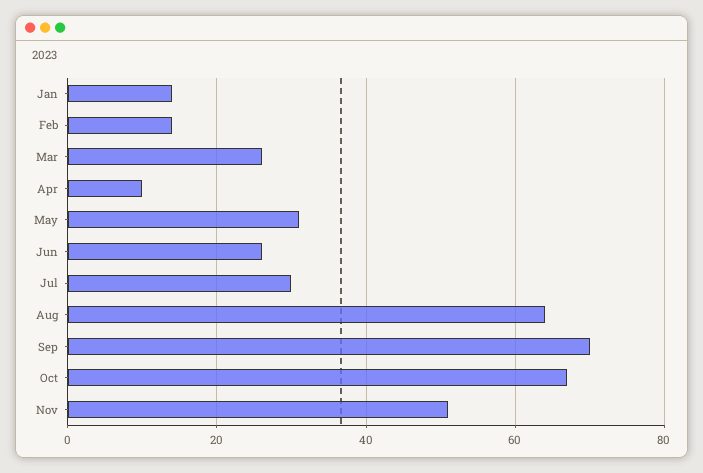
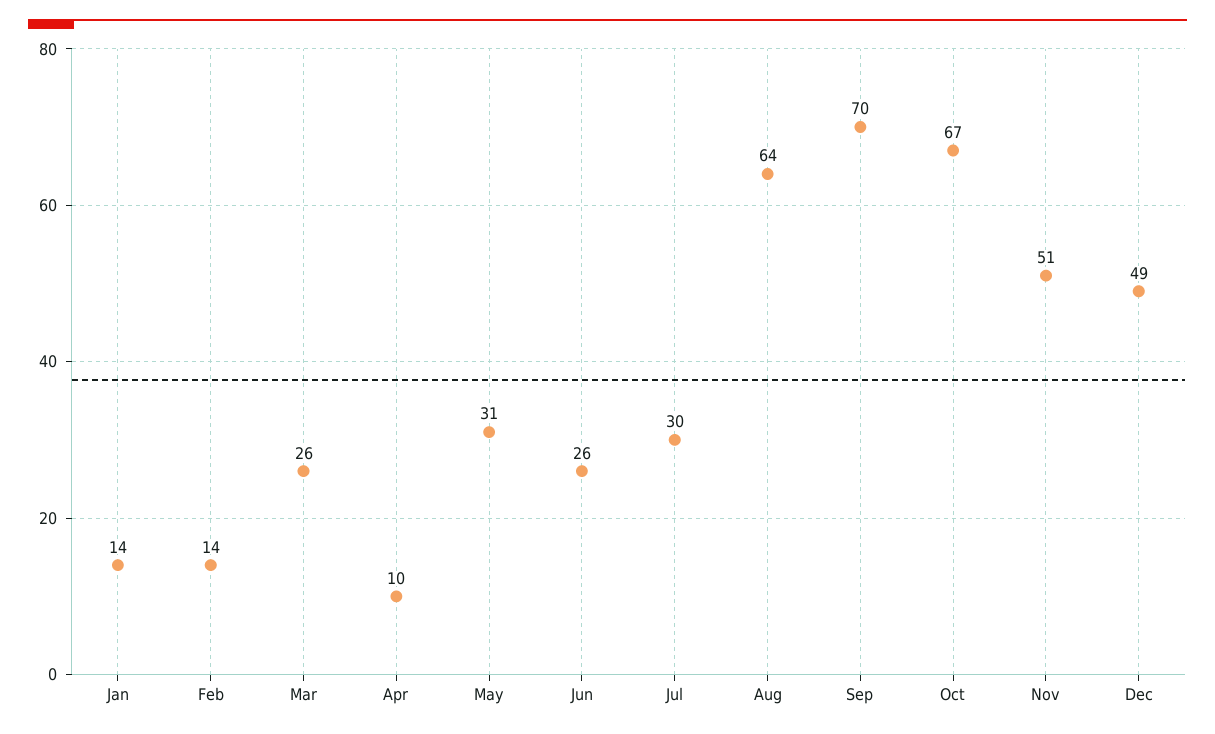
Dec: none -> 49

